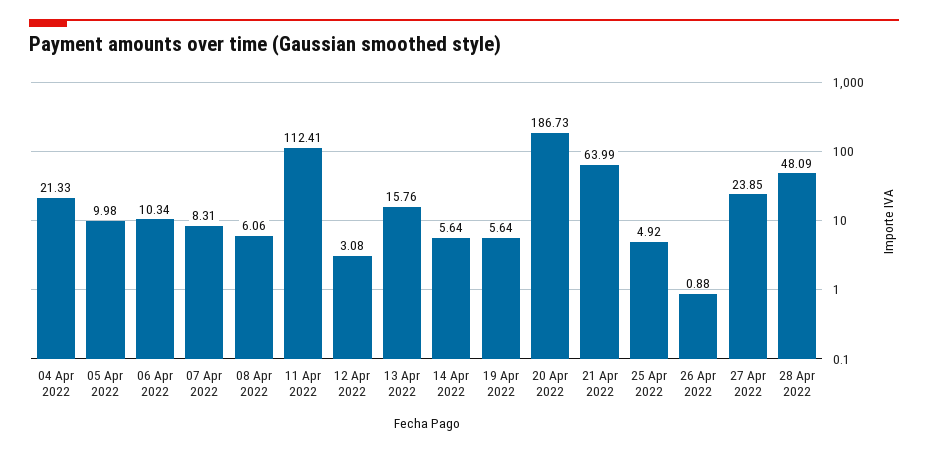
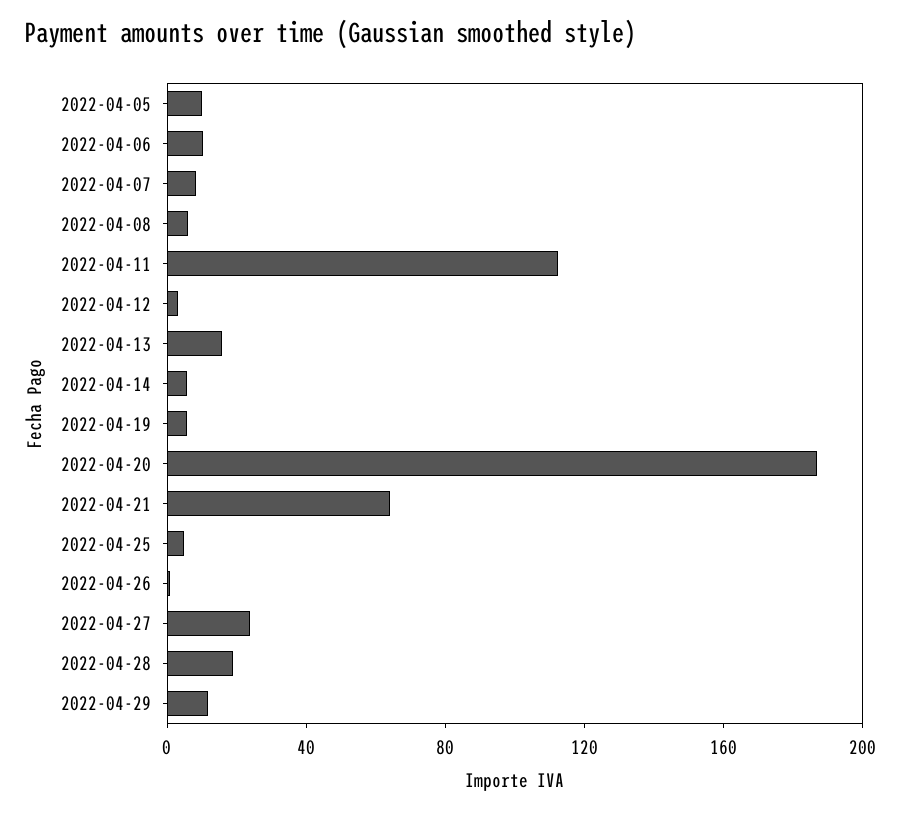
04 Apr 2022: 21.33 -> none
28 Apr 2022: 48.09 -> 20
2022-04-29: none -> 10

